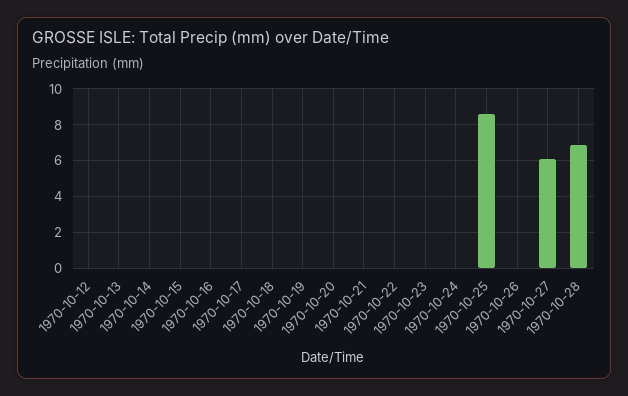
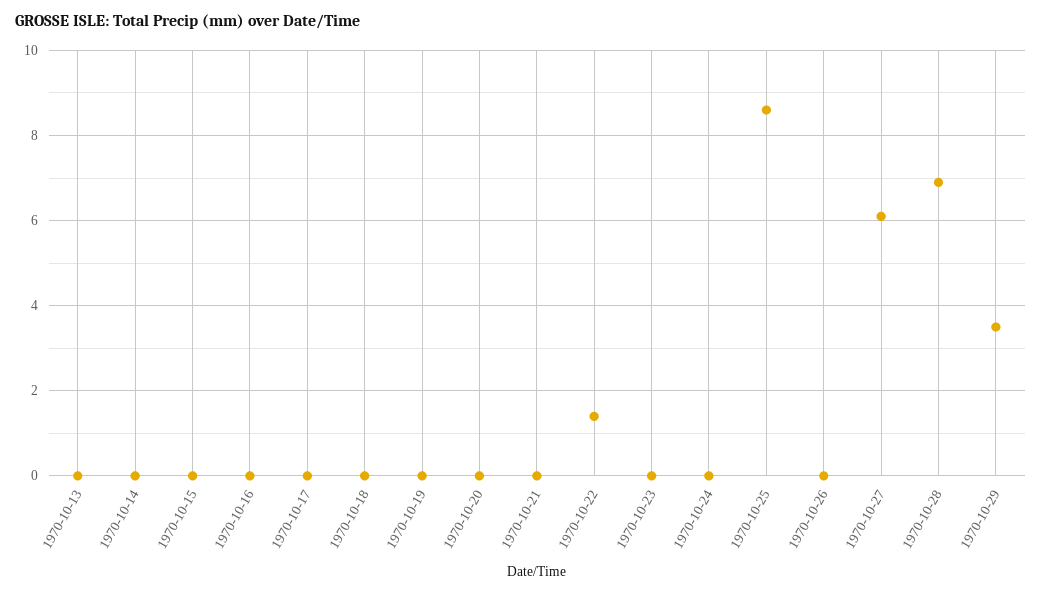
1970-10-12: 0 -> none
1970-10-22: 0 -> 1.5
1970-10-29: none -> 3.5

